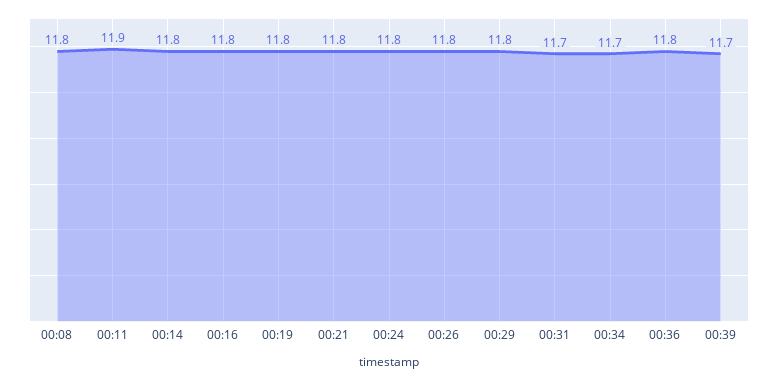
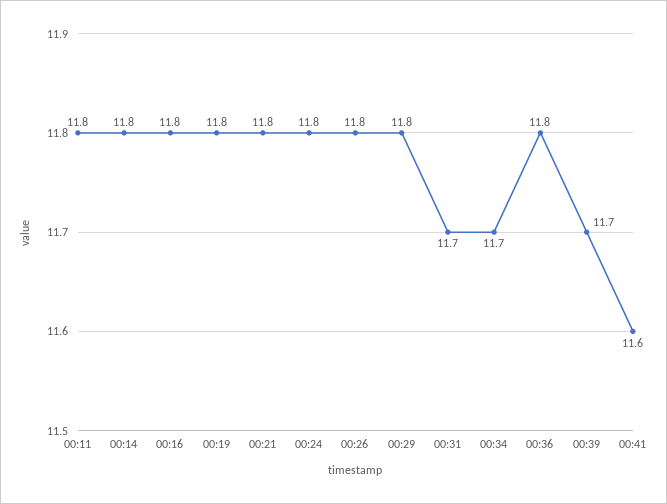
00:08: 11.8 -> none
00:11: 11.9 -> 11.8
00:41: none -> 11.6

